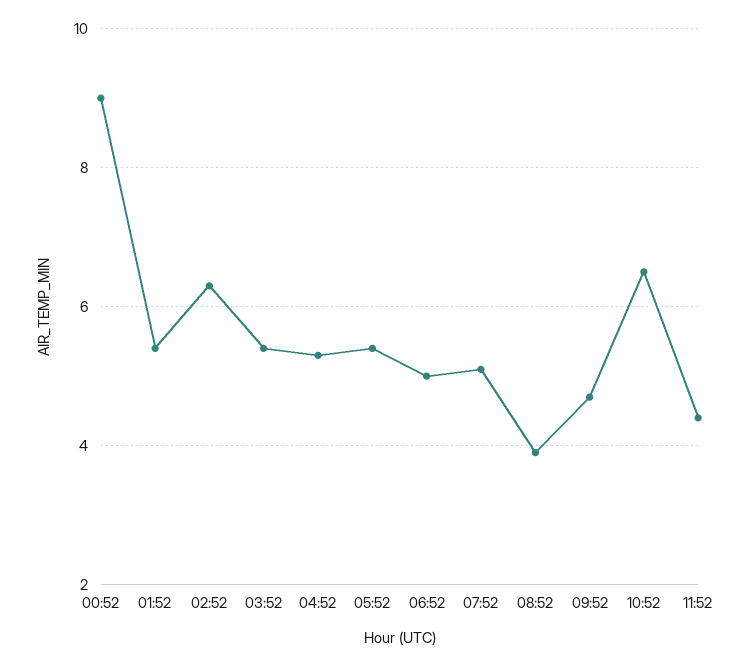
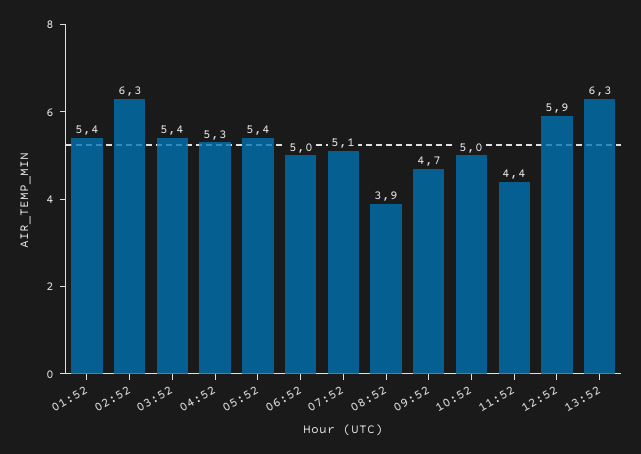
00:52: 9 -> none
10:52: 6.5 -> 5
12:52: none -> 5.9
13:52: none -> 6.3

